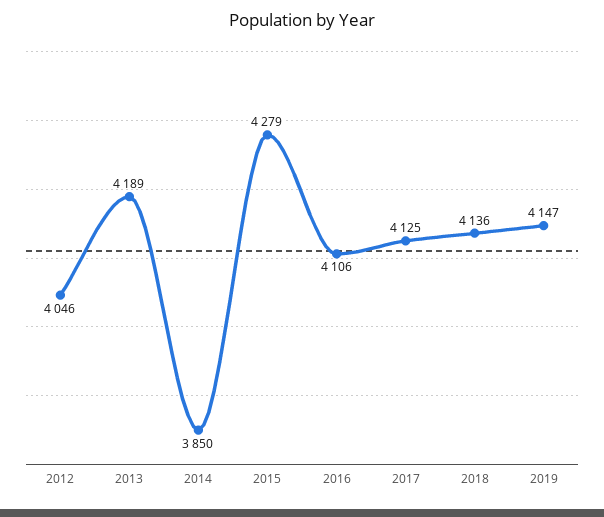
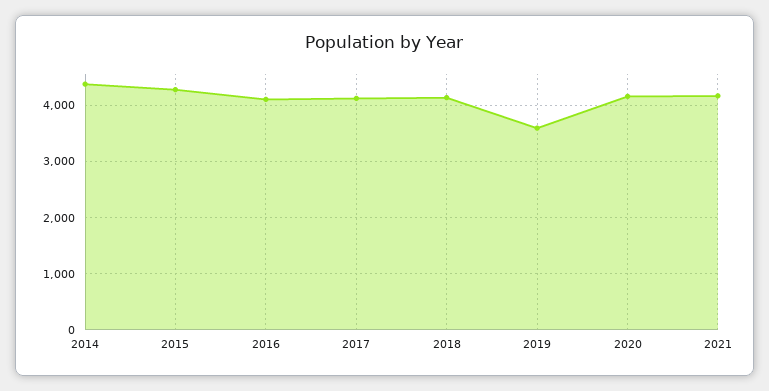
2012: 4046 -> none
2013: 4189 -> none
2014: 3850 -> 4400
2019: 4147 -> 3600
2020: none -> 4200
2021: none -> 4200

